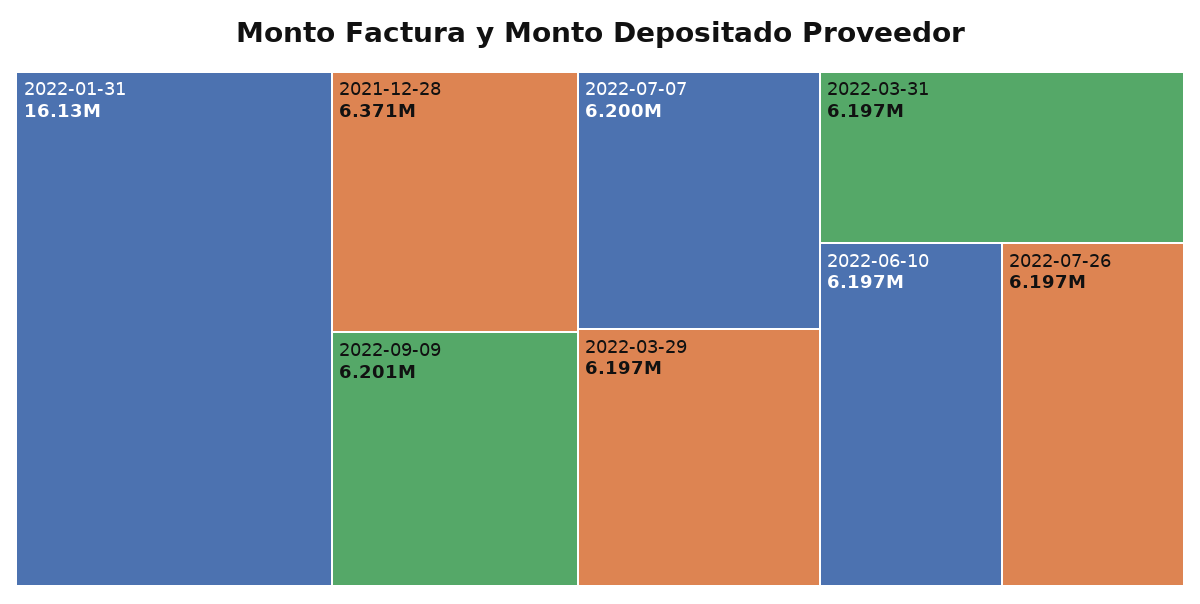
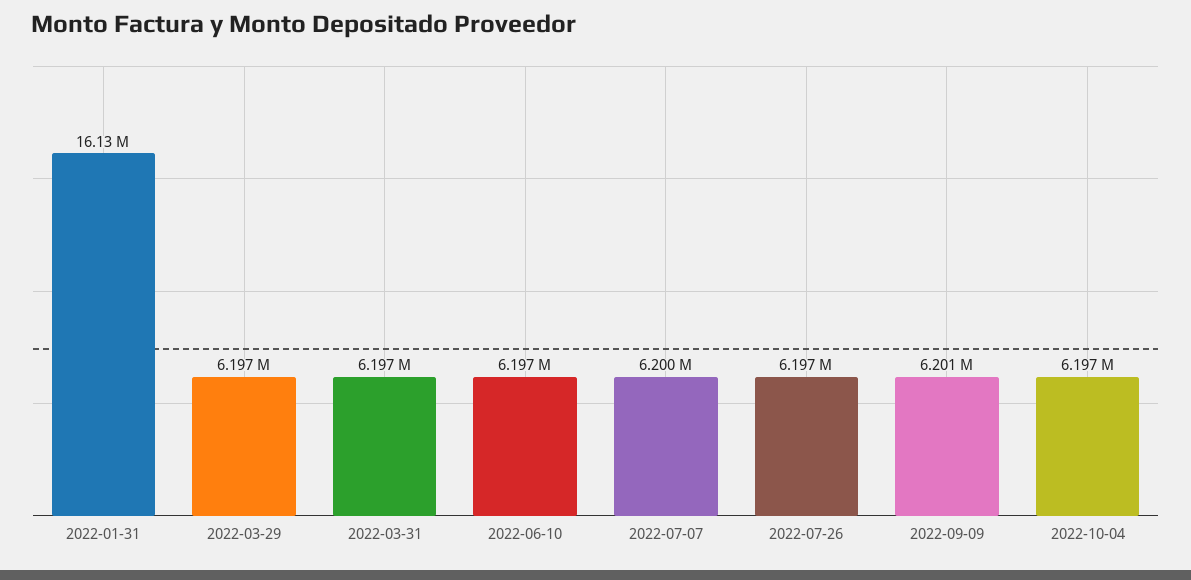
2021-12-28: 6371000 -> none
2022-10-04: none -> 6197000

